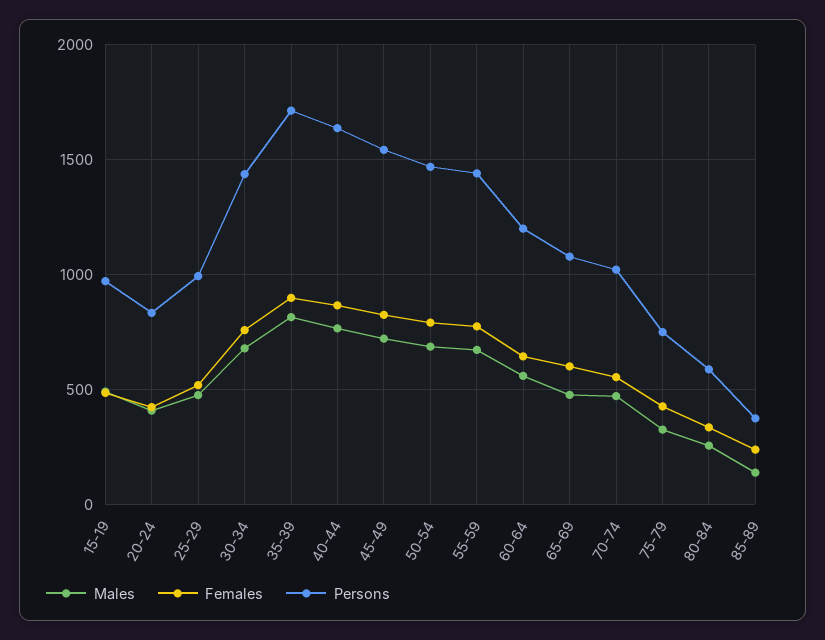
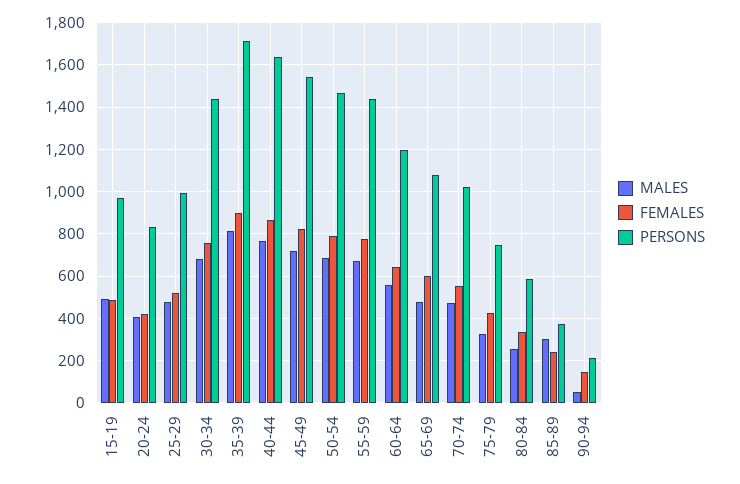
Males, 85-89: 150 -> 300
Males, 90-94: none -> 50
Females, 90-94: none -> 150
Persons, 90-94: none -> 200

